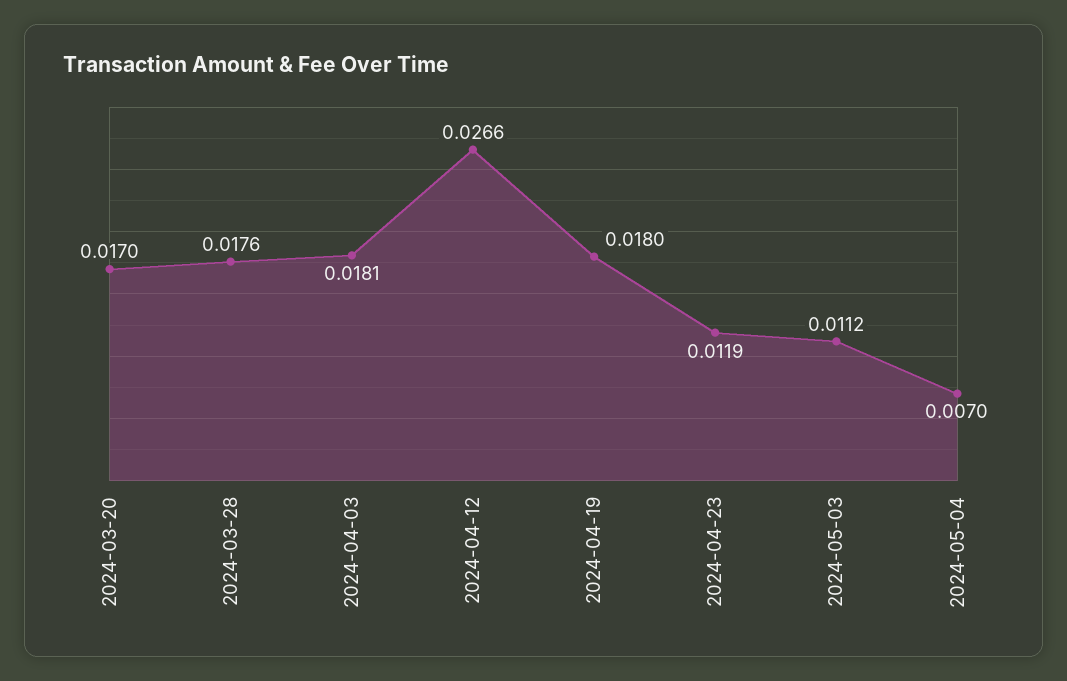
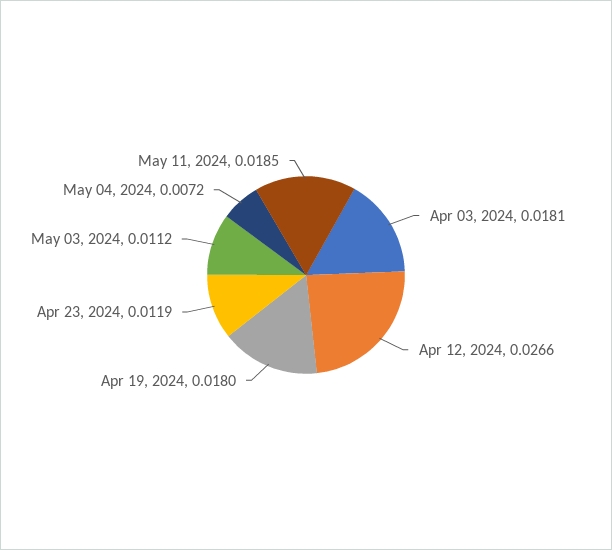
2024-03-20: 0.017 -> none
2024-03-28: 0.0176 -> none
2024-05-04: 0.007 -> 0.0072
May 11, 2024: none -> 0.0185

